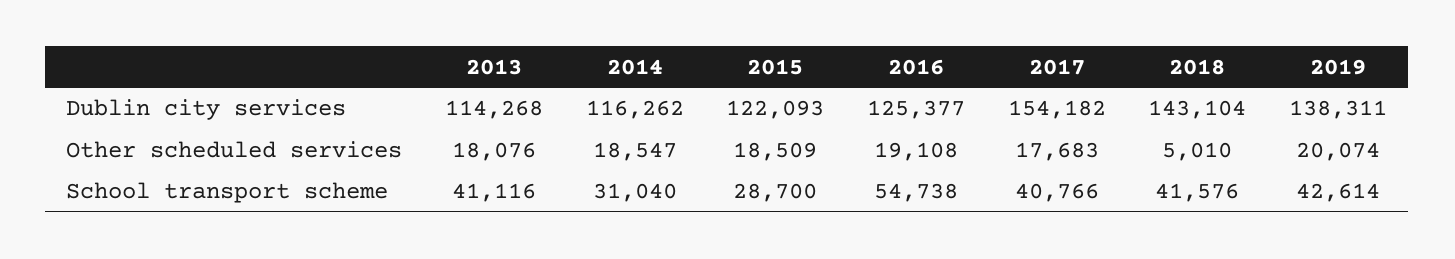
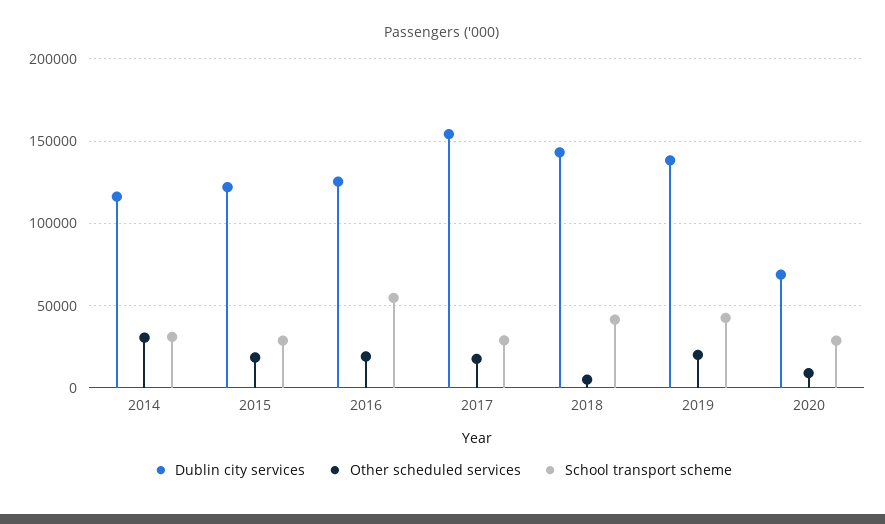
Dublin city services, 2013: 114268 -> none
Other scheduled services, 2013: 18076 -> none
Other scheduled services, 2014: 18547 -> 30000
School transport scheme, 2013: 41116 -> none
School transport scheme, 2017: 40766 -> 30000
Dublin city services, 2020: none -> 70000
Other scheduled services, 2020: none -> 10000
School transport scheme, 2020: none -> 30000

